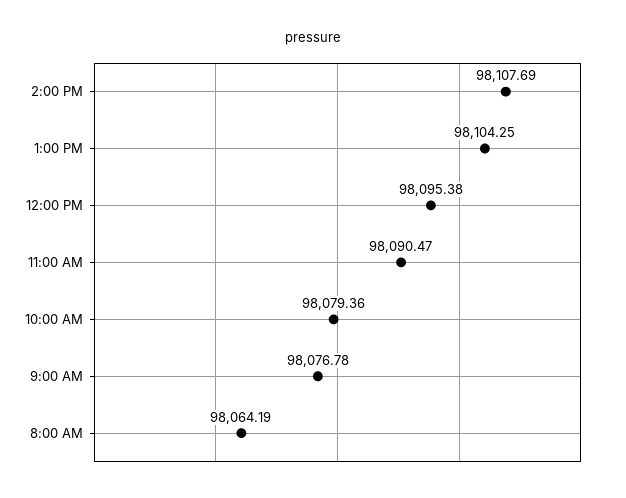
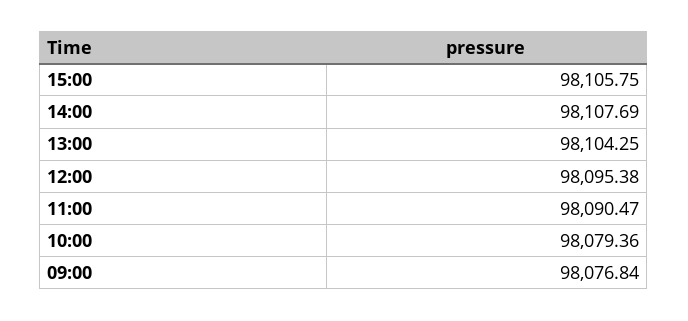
9:00 AM: 98076.78 -> 98076.84
8:00 AM: 98064.19 -> none
15:00: none -> 98105.75

